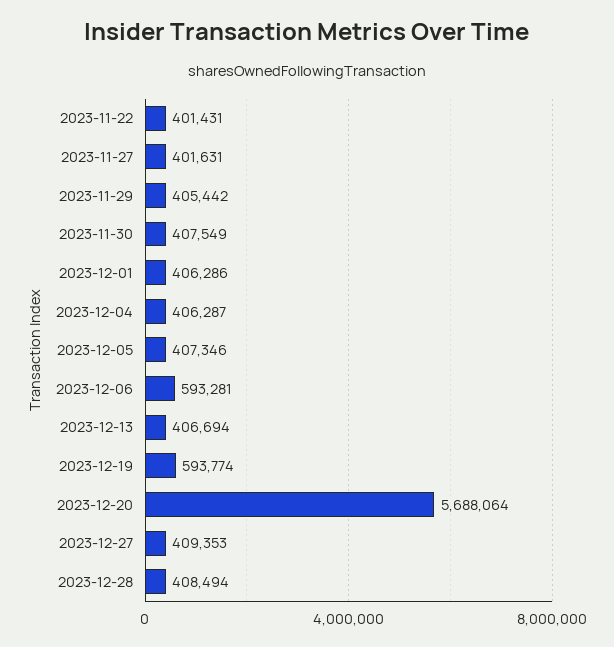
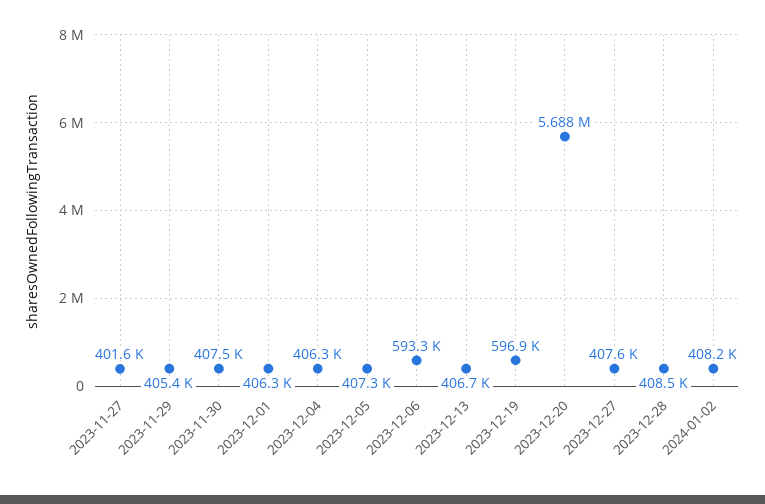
2023-11-22: 401431 -> none
2023-12-19: 593774 -> 596900
2023-12-27: 409353 -> 407600
2024-01-02: none -> 408200

